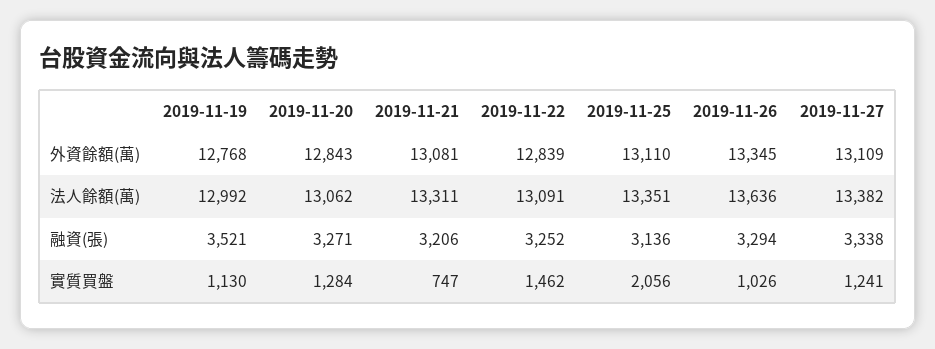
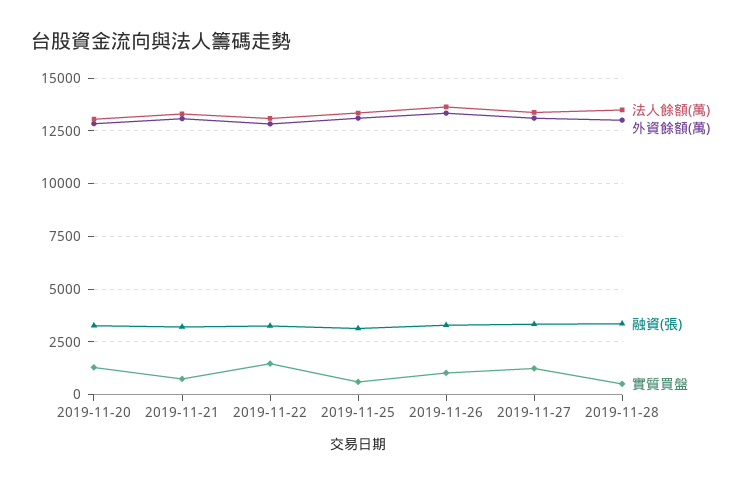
外資餘額(萬), 2019-11-19: 12768 -> none
法人餘額(萬), 2019-11-19: 12992 -> none
融資(張), 2019-11-19: 3521 -> none
實質買盤, 2019-11-19: 1130 -> none
實質買盤, 2019-11-25: 2056 -> 500
法人餘額(萬), 2019-11-28: none -> 13500
外資餘額(萬), 2019-11-28: none -> 13000
融資(張), 2019-11-28: none -> 3500
實質買盤, 2019-11-28: none -> 500

